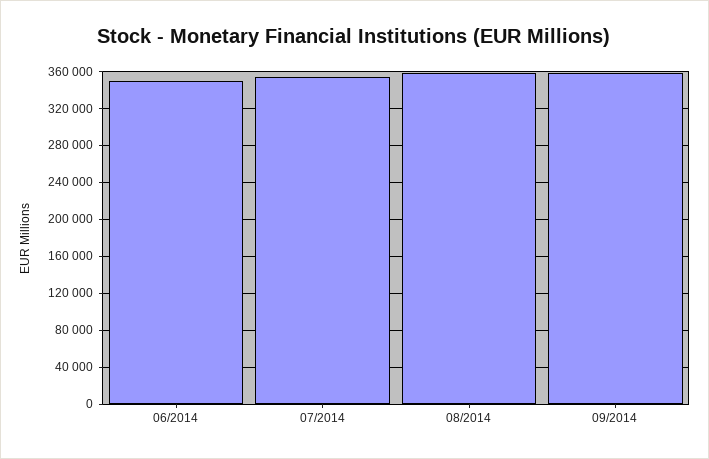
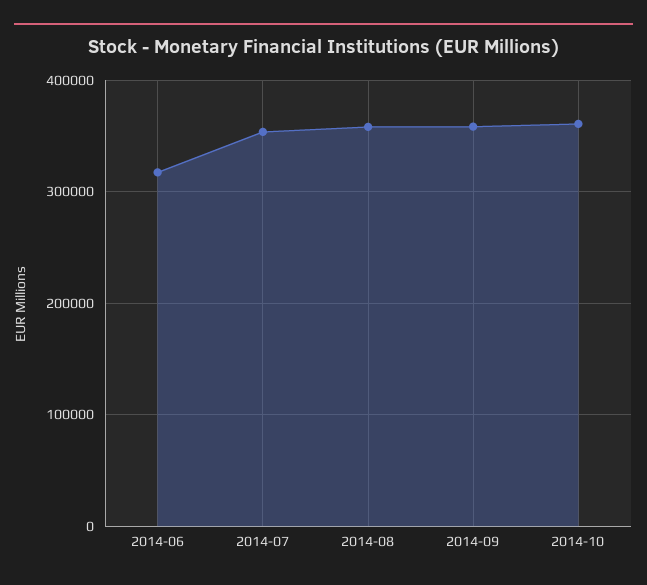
06/2014: 350000 -> 320000
2014-10: none -> 360000

